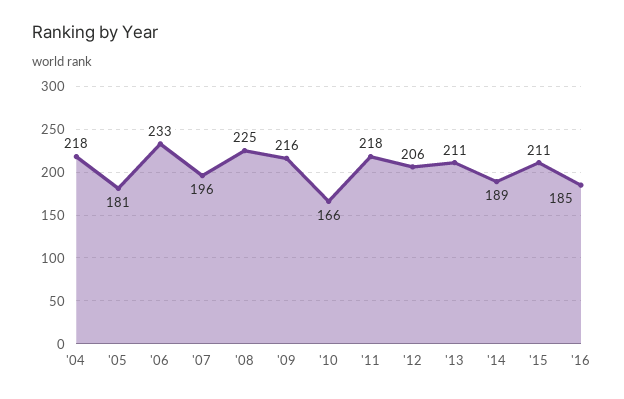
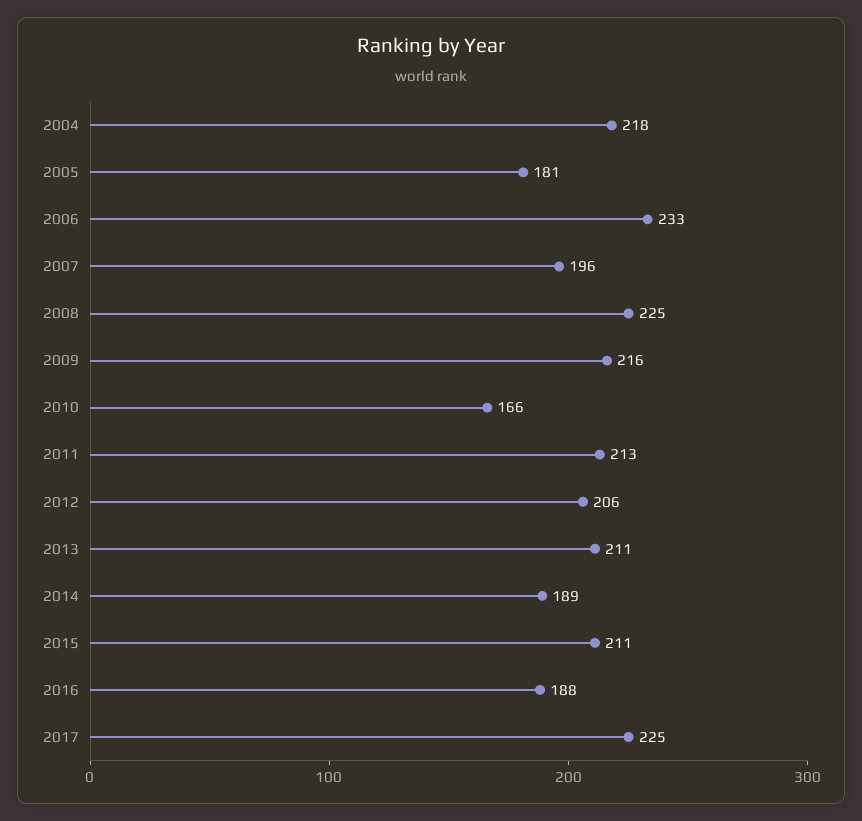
'11: 218 -> 213
'16: 185 -> 188
2017: none -> 225

